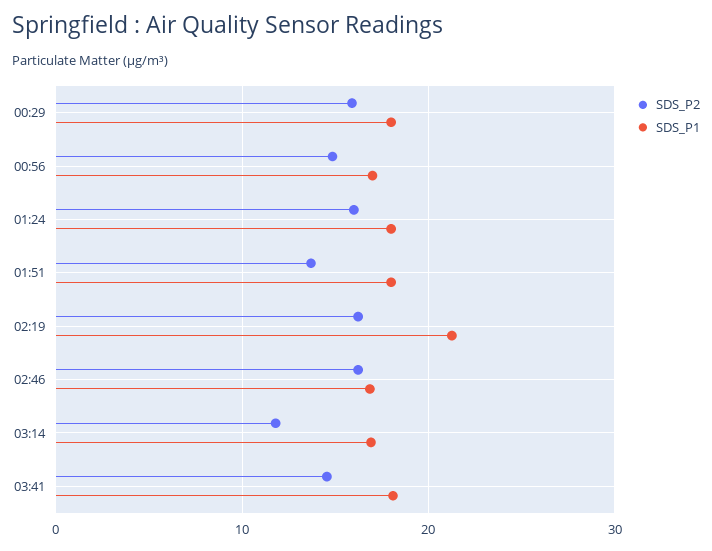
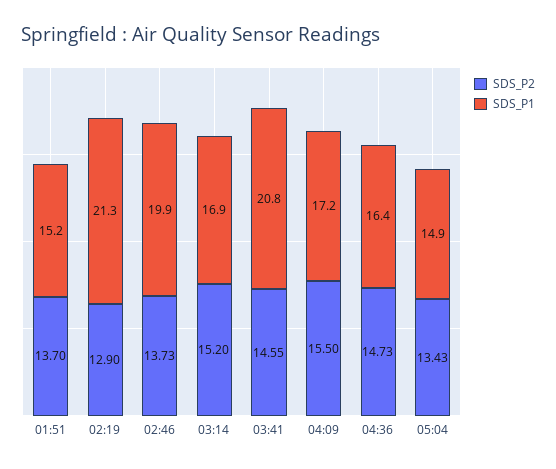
SDS_P2, 00:29: 16 -> none
SDS_P1, 00:29: 18 -> none
SDS_P2, 00:56: 15 -> none
SDS_P1, 00:56: 17 -> none
SDS_P2, 01:24: 16 -> none
SDS_P1, 01:24: 18 -> none
SDS_P1, 01:51: 18 -> 15.2
SDS_P2, 02:19: 16 -> 12.9
SDS_P2, 02:46: 16 -> 13.73
SDS_P1, 02:46: 17 -> 19.9
SDS_P2, 03:14: 12 -> 15.2
SDS_P1, 03:41: 18 -> 20.8
SDS_P2, 04:09: none -> 15.5
SDS_P1, 04:09: none -> 17.2
SDS_P2, 04:36: none -> 14.73
SDS_P1, 04:36: none -> 16.4
SDS_P2, 05:04: none -> 13.43
SDS_P1, 05:04: none -> 14.9

